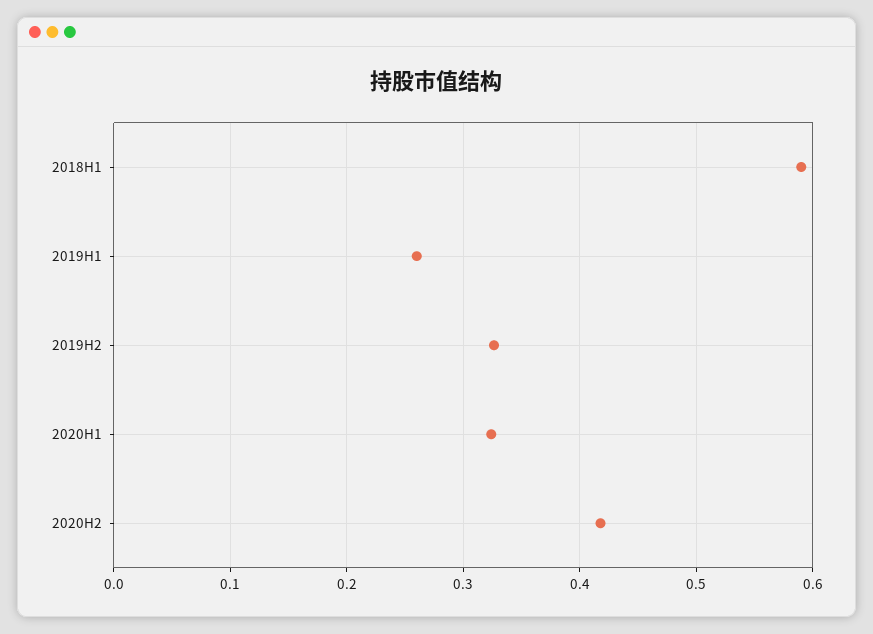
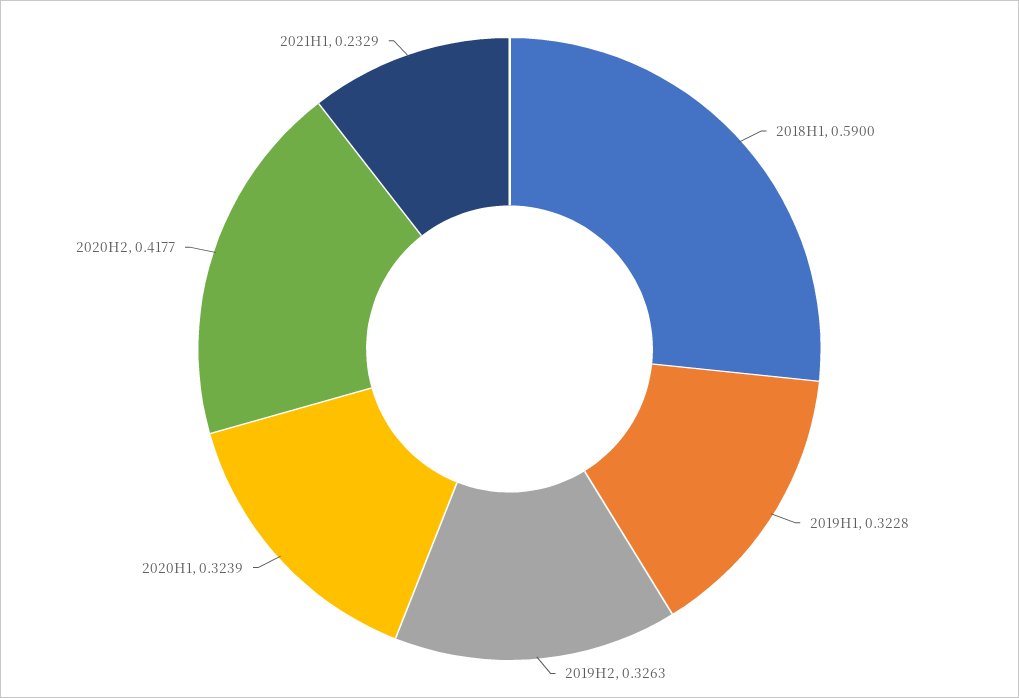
2019H1: 0.26 -> 0.3228
2021H1: none -> 0.2329

